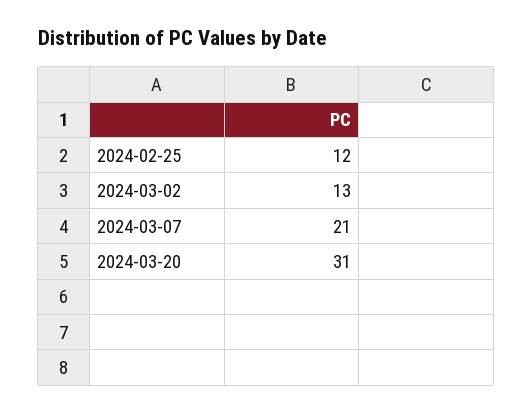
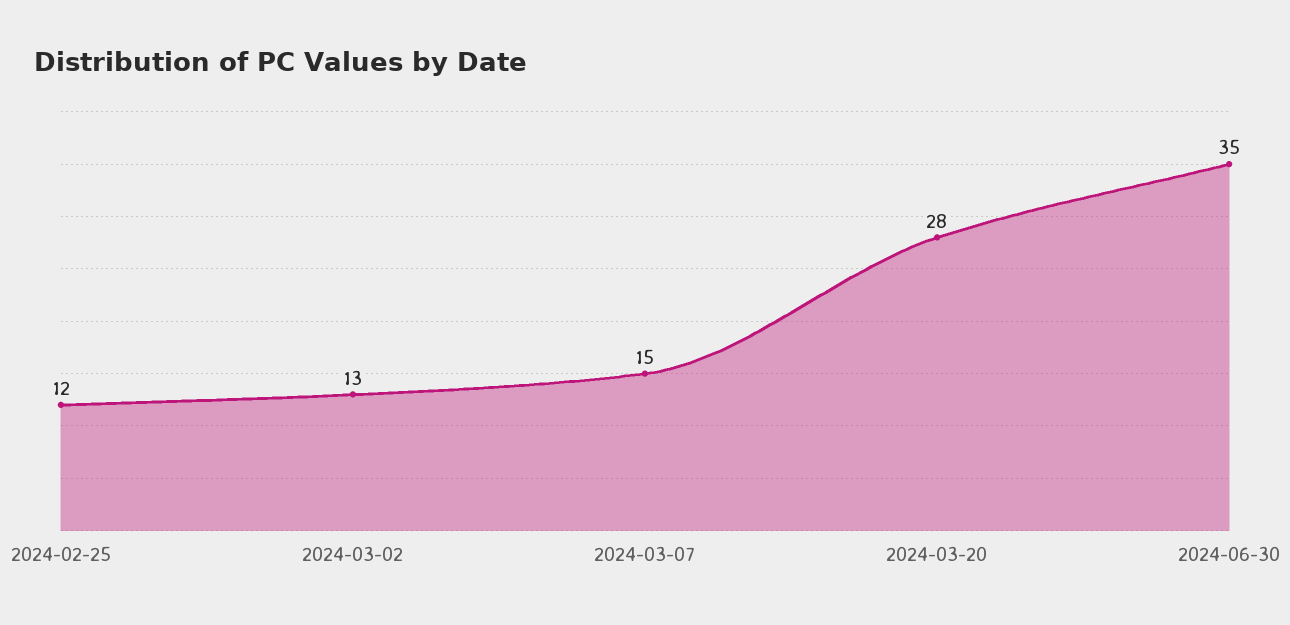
2024-03-07: 21 -> 15
2024-03-20: 31 -> 28
2024-06-30: none -> 35

